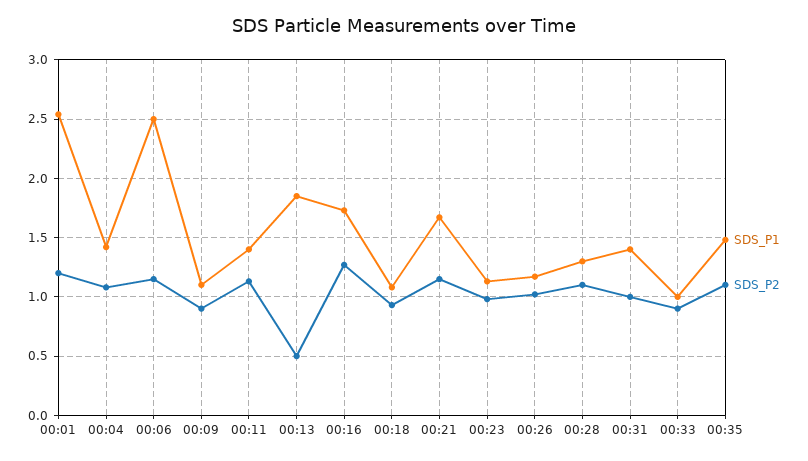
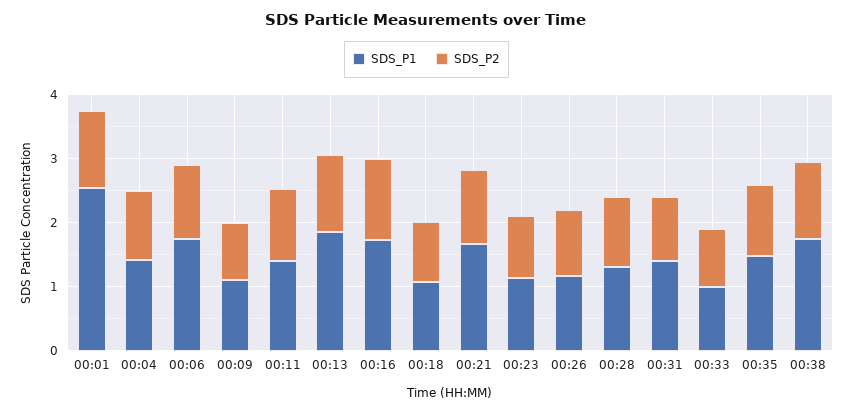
SDS_P1, 00:06: 2.5 -> 1.8
SDS_P2, 00:13: 0.5 -> 1.2
SDS_P1, 00:38: none -> 1.8
SDS_P2, 00:38: none -> 1.2

